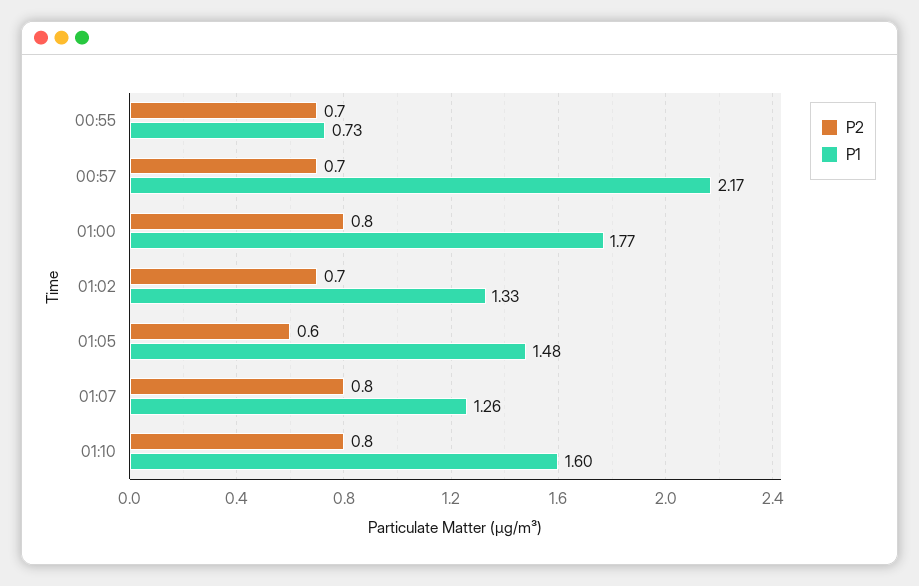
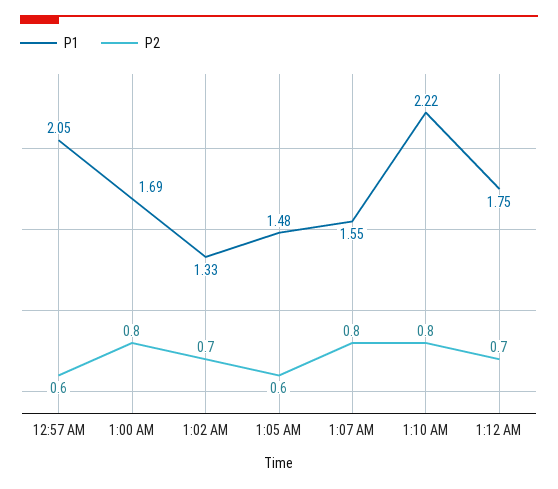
P2, 00:55: 0.7 -> none
P1, 00:55: 0.73 -> none
P2, 00:57: 0.7 -> 0.6
P1, 00:57: 2.17 -> 2.05
P1, 01:00: 1.77 -> 1.69
P1, 01:07: 1.26 -> 1.55
P1, 01:10: 1.6 -> 2.22
P1, 1:12 AM: none -> 1.75
P2, 1:12 AM: none -> 0.7

